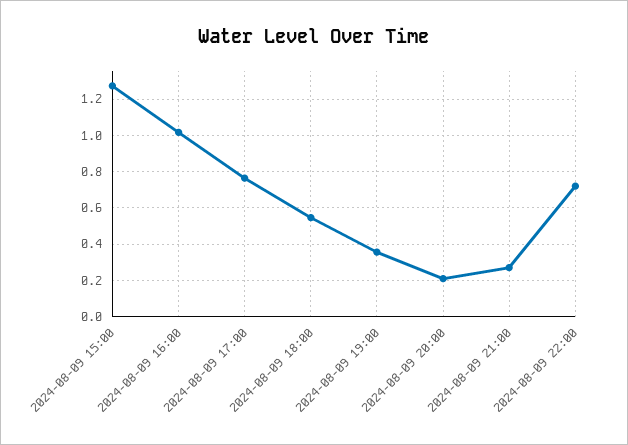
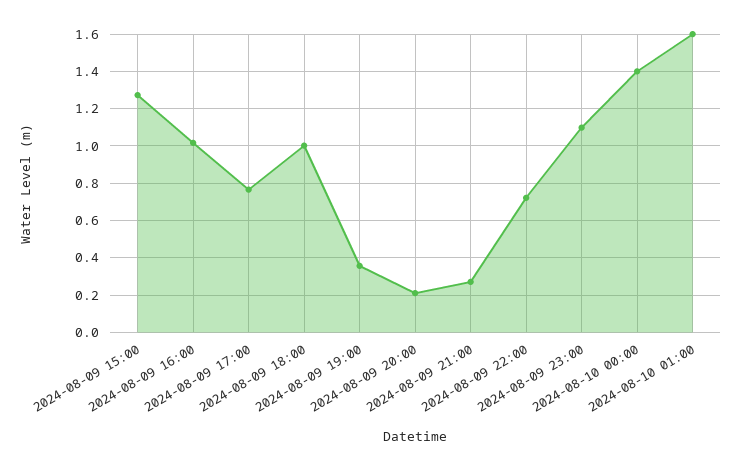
2024-08-09 18:00: 0.55 -> 1
2024-08-09 23:00: none -> 1.1
2024-08-10 00:00: none -> 1.4
2024-08-10 01:00: none -> 1.6

